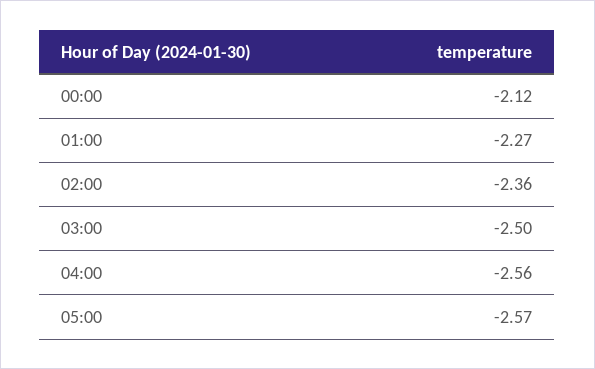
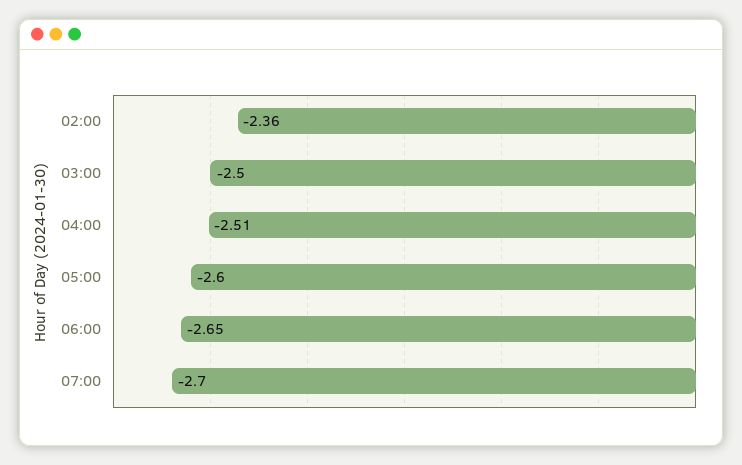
00:00: -2.12 -> none
01:00: -2.27 -> none
04:00: -2.56 -> -2.51
05:00: -2.57 -> -2.6
06:00: none -> -2.65
07:00: none -> -2.7

